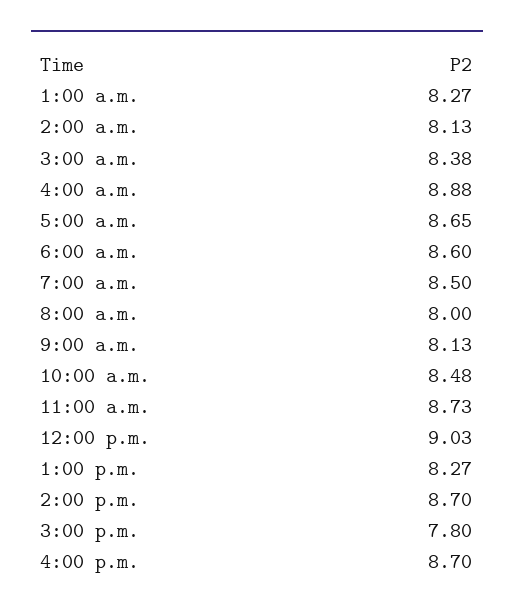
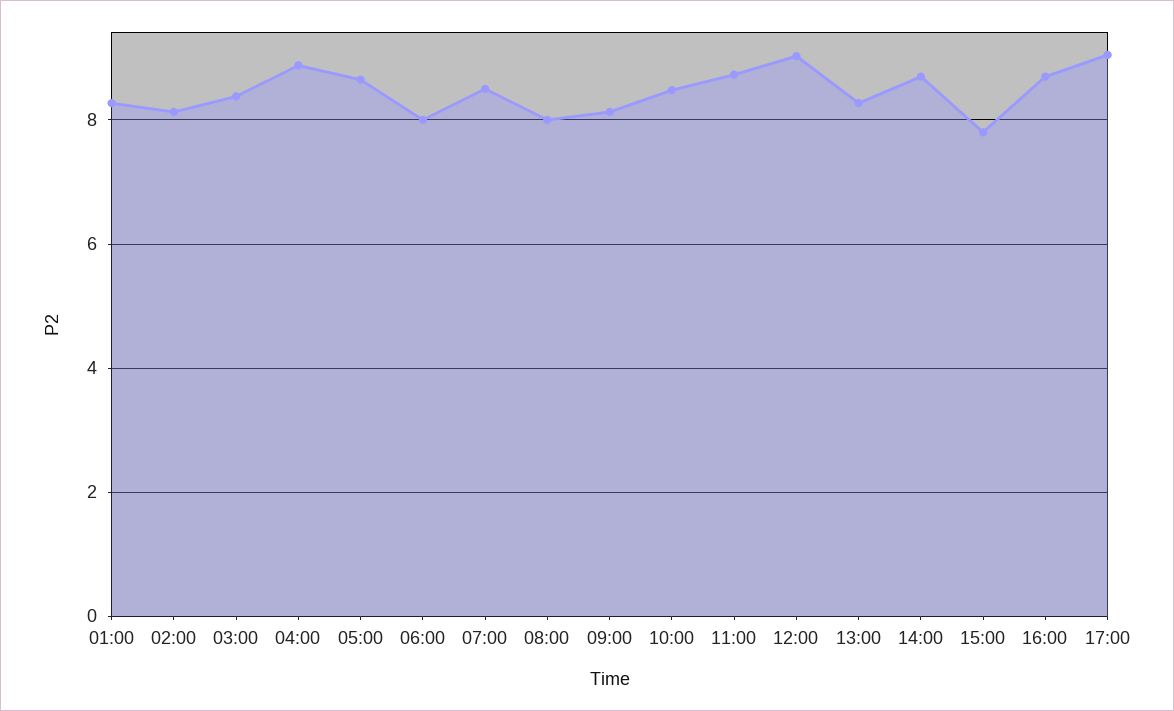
6:00 a.m.: 8.6 -> 8
17:00: none -> 9

